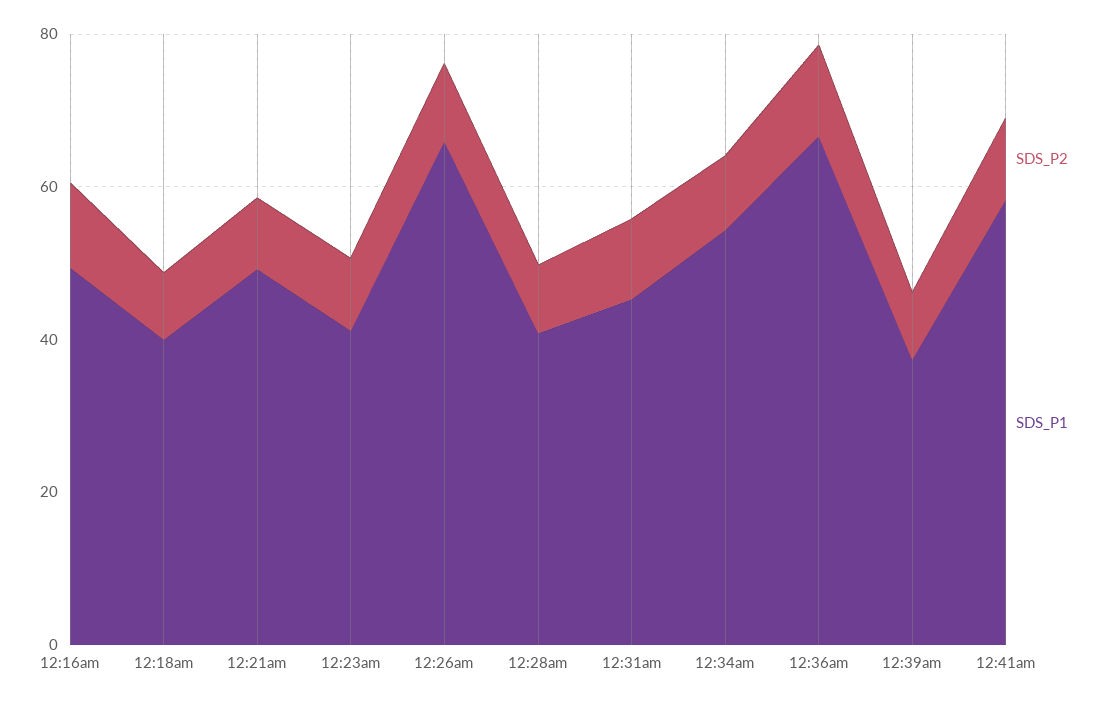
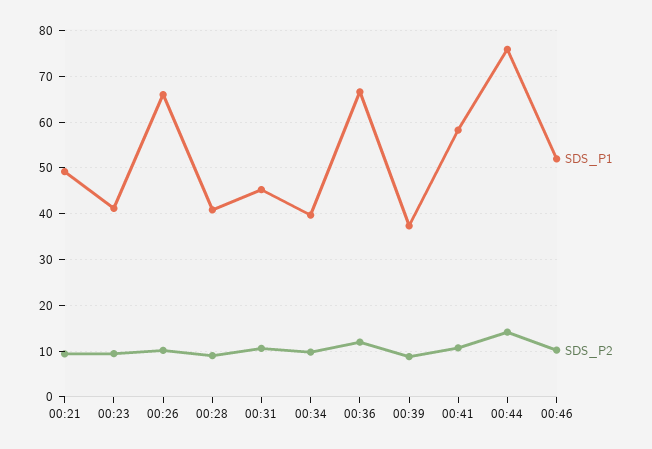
SDS_P2, 12:16am: 10 -> none
SDS_P1, 12:16am: 50 -> none
SDS_P2, 12:18am: 10 -> none
SDS_P1, 12:18am: 40 -> none
SDS_P1, 12:34am: 55 -> 40
SDS_P1, 00:44: none -> 76
SDS_P2, 00:44: none -> 14
SDS_P1, 00:46: none -> 52
SDS_P2, 00:46: none -> 10

